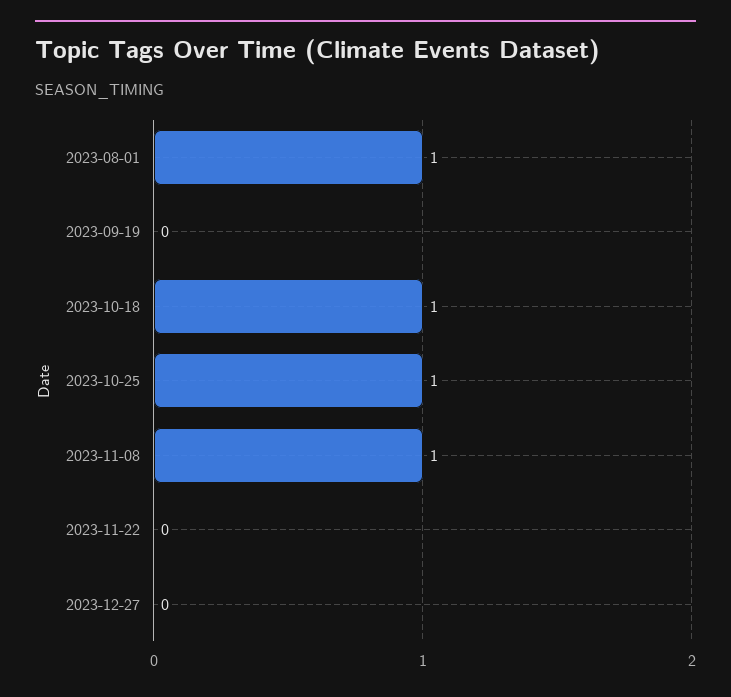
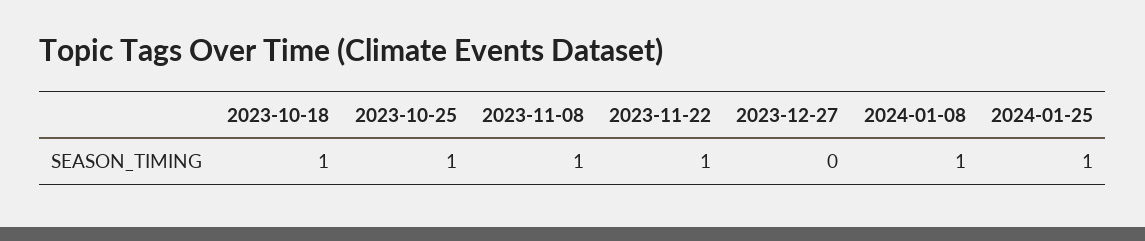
2023-08-01: 1 -> none
2023-09-19: 0 -> none
2023-11-22: 0 -> 1
2024-01-08: none -> 1
2024-01-25: none -> 1

